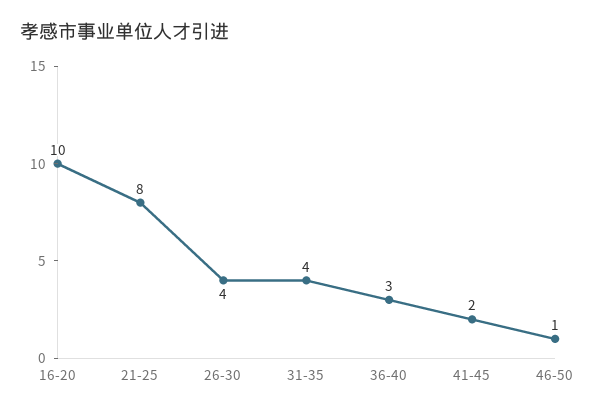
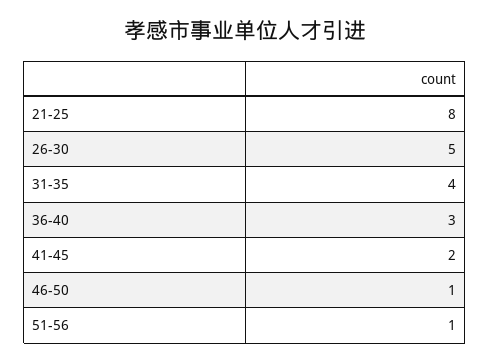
16-20: 10 -> none
26-30: 4 -> 5
51-56: none -> 1

